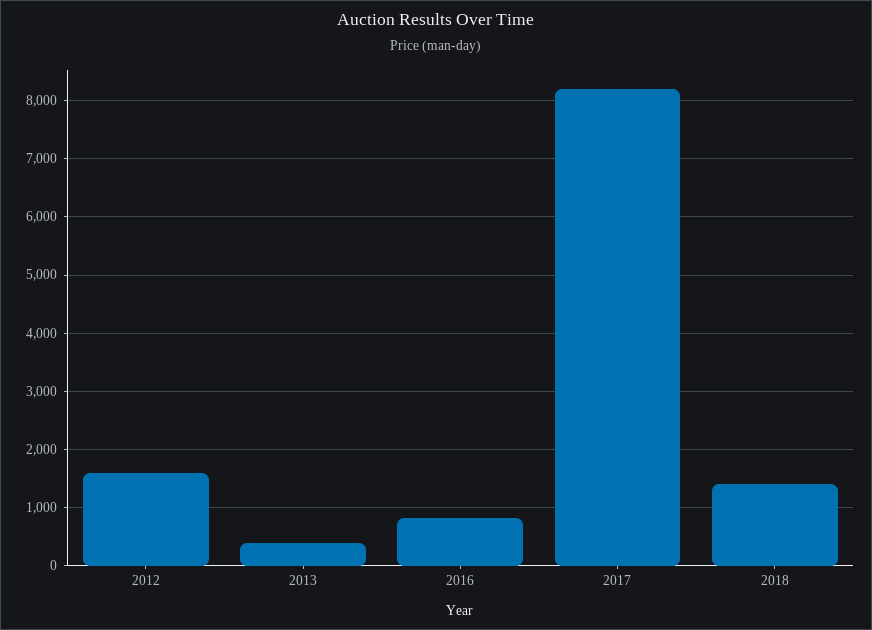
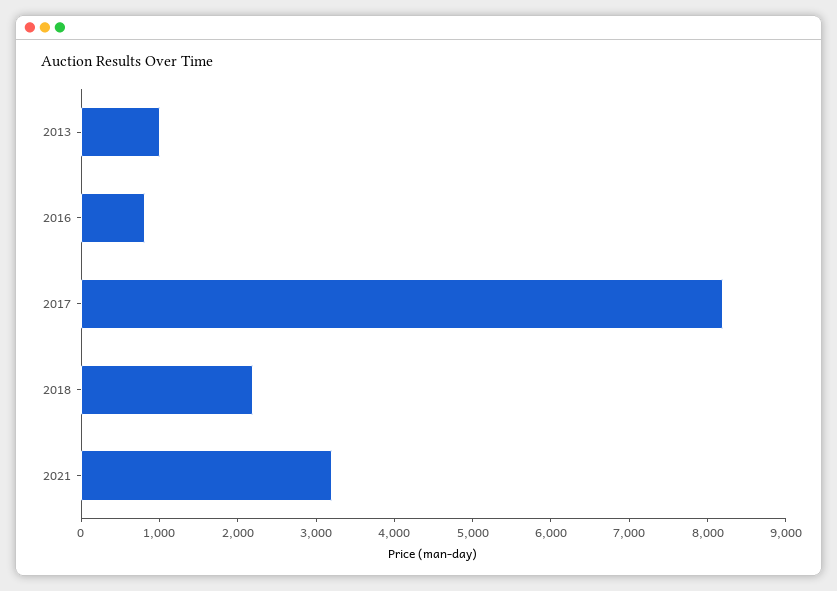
2012: 1600 -> none
2013: 400 -> 1000
2018: 1400 -> 2200
2021: none -> 3200

